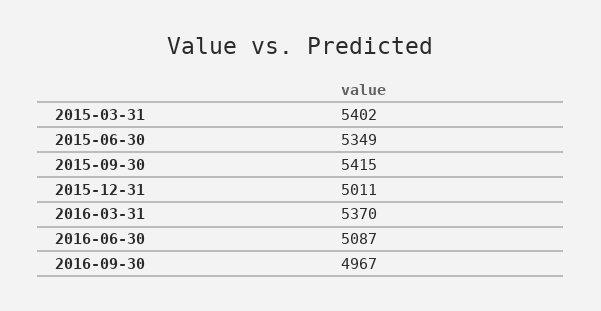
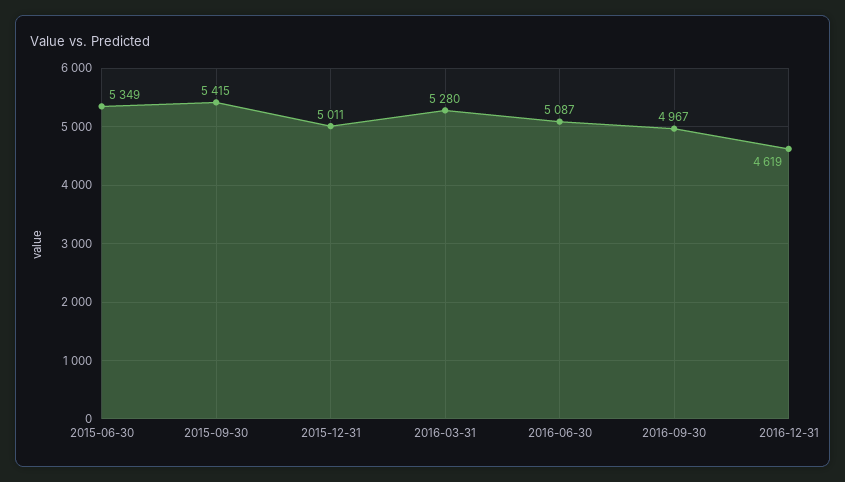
2015-03-31: 5402 -> none
2016-03-31: 5370 -> 5280
2016-12-31: none -> 4619

